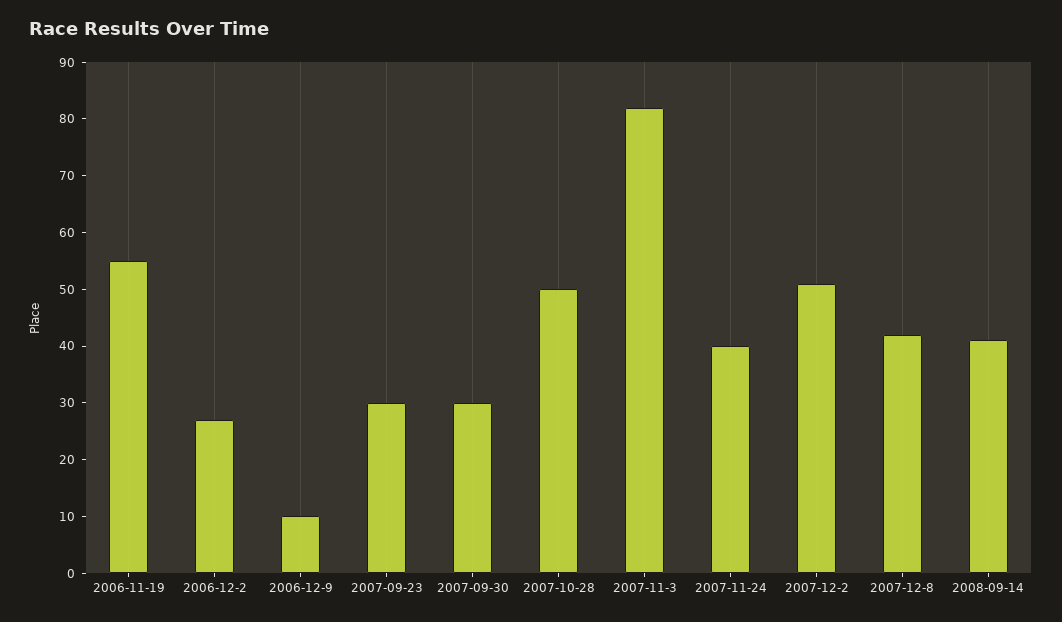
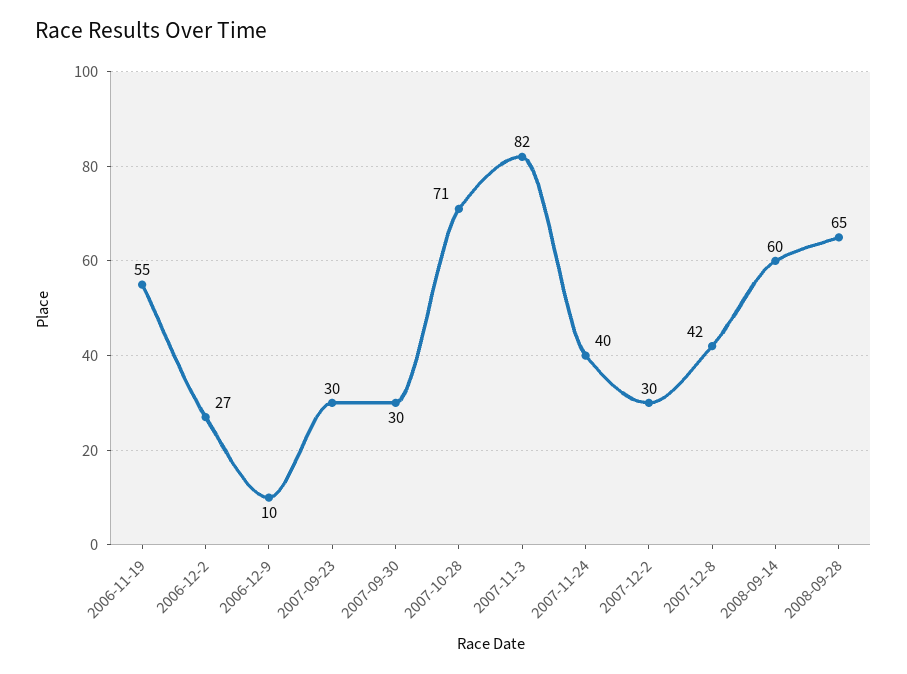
2007-10-28: 50 -> 71
2007-12-2: 50 -> 30
2008-09-14: 40 -> 60
2008-09-28: none -> 65

